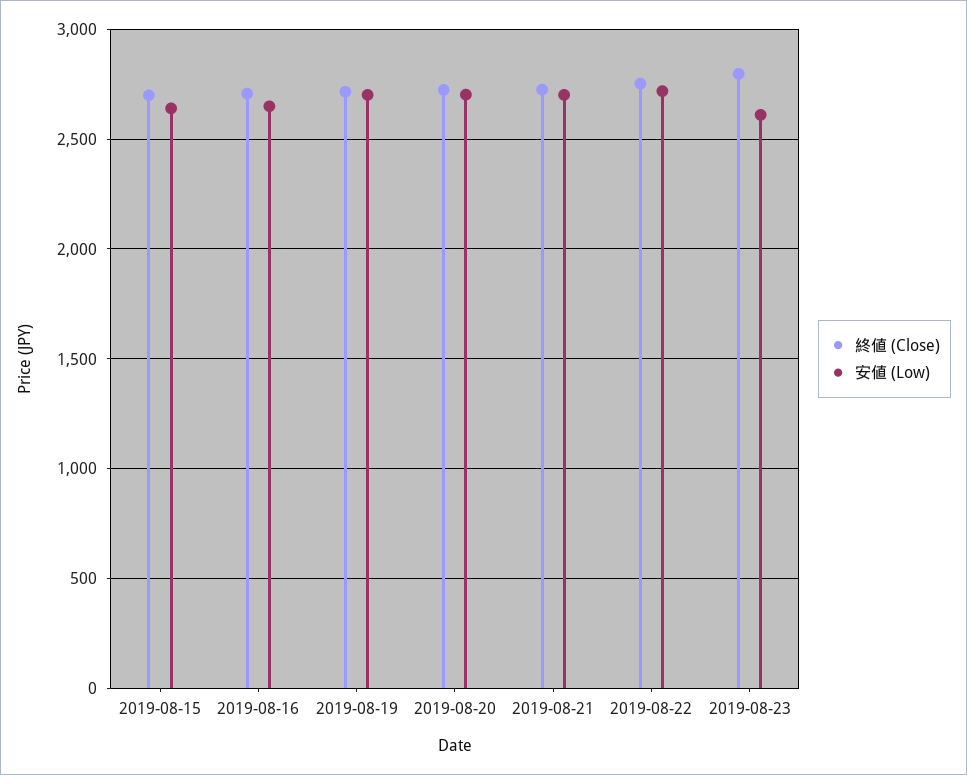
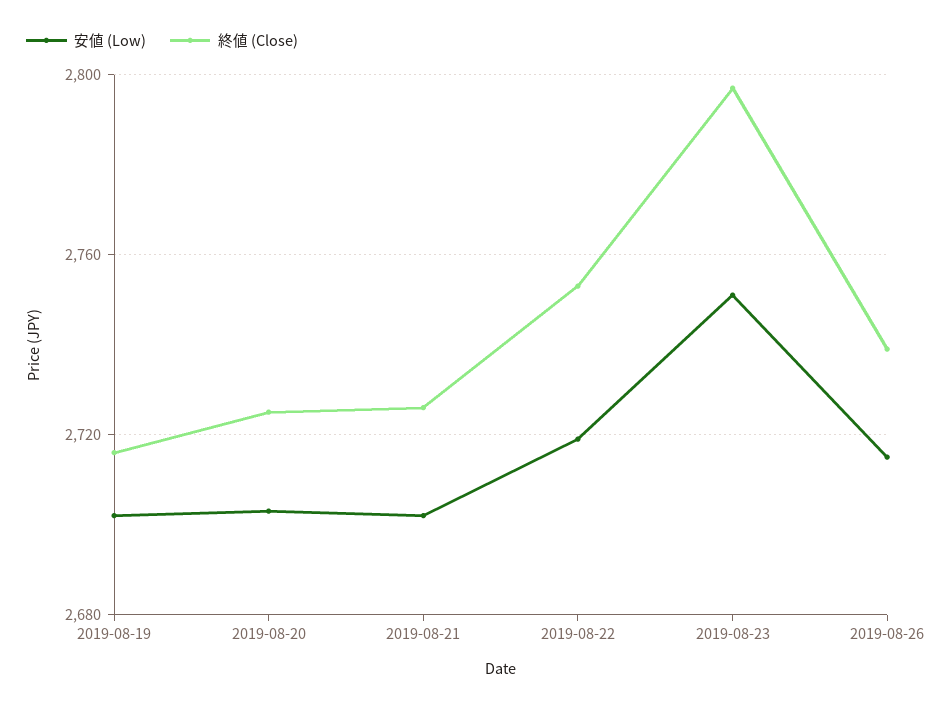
終値 (Close), 2019-08-15: 2700 -> none
安値 (Low), 2019-08-15: 2650 -> none
終値 (Close), 2019-08-16: 2700 -> none
安値 (Low), 2019-08-16: 2650 -> none
安値 (Low), 2019-08-23: 2600 -> 2750
安値 (Low), 2019-08-26: none -> 2715
終値 (Close), 2019-08-26: none -> 2740

